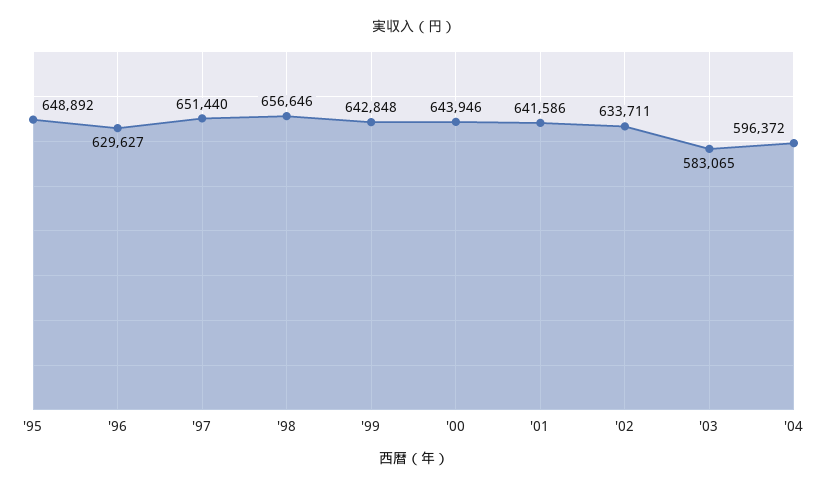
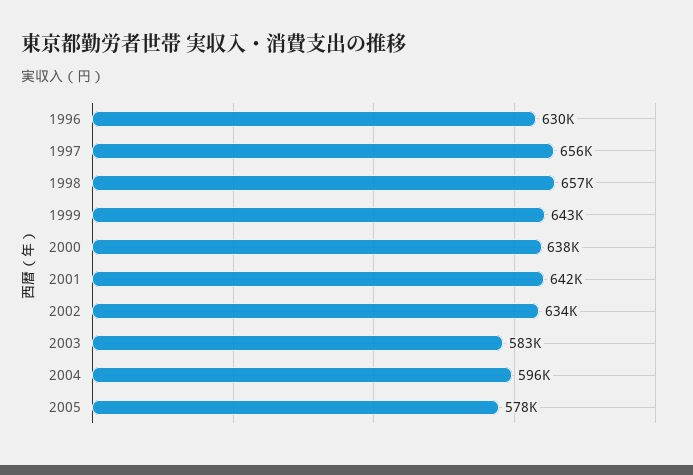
'95: 648892 -> none
'97: 651440 -> 656000
'00: 643946 -> 638000
2005: none -> 578000

